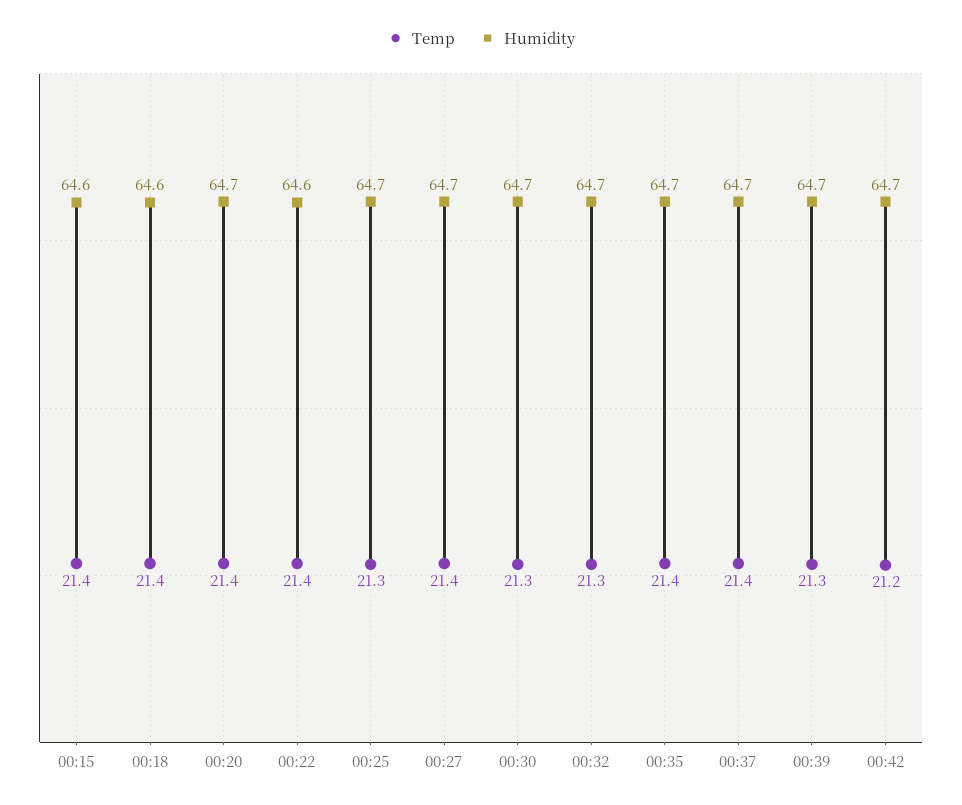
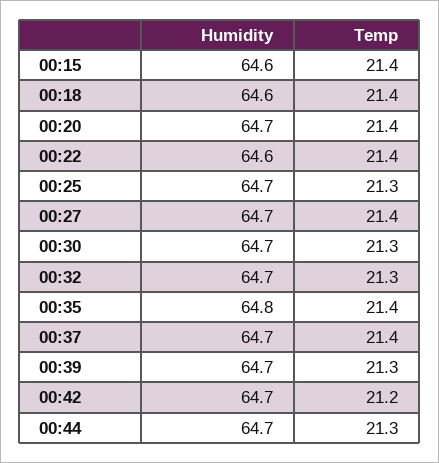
Humidity, 00:35: 64.7 -> 64.8
Humidity, 00:44: none -> 64.7
Temp, 00:44: none -> 21.3

